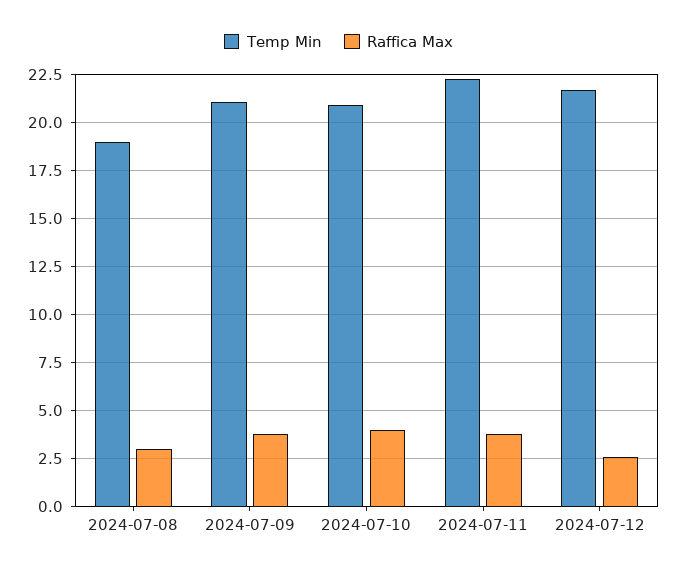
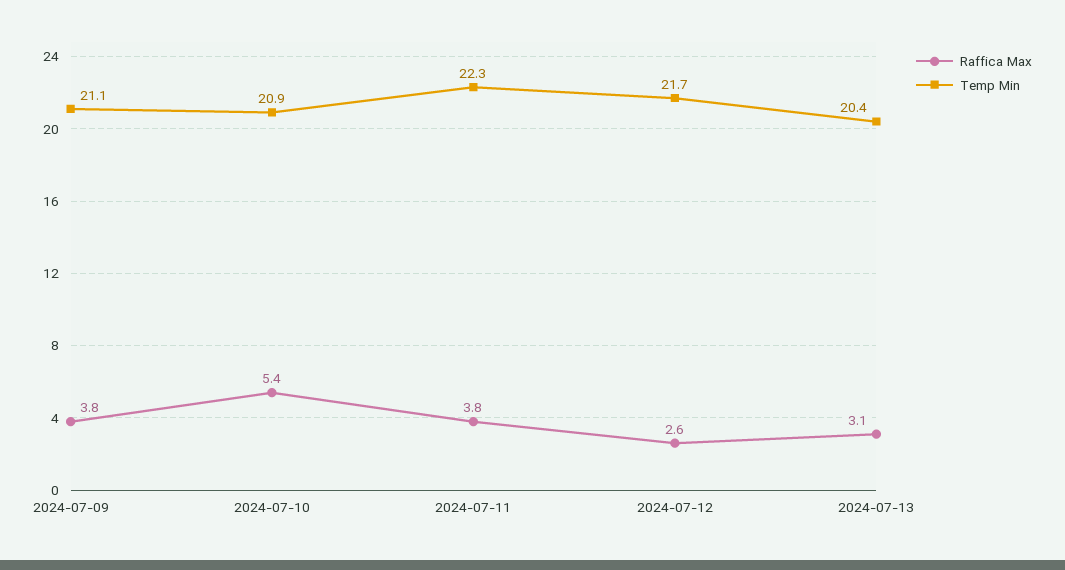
Temp Min, 2024-07-08: 19 -> none
Raffica Max, 2024-07-08: 3 -> none
Raffica Max, 2024-07-10: 4 -> 5.4
Raffica Max, 2024-07-13: none -> 3.1
Temp Min, 2024-07-13: none -> 20.4

